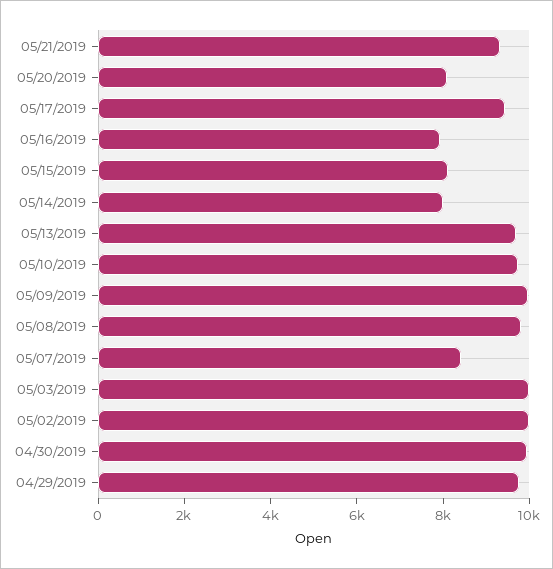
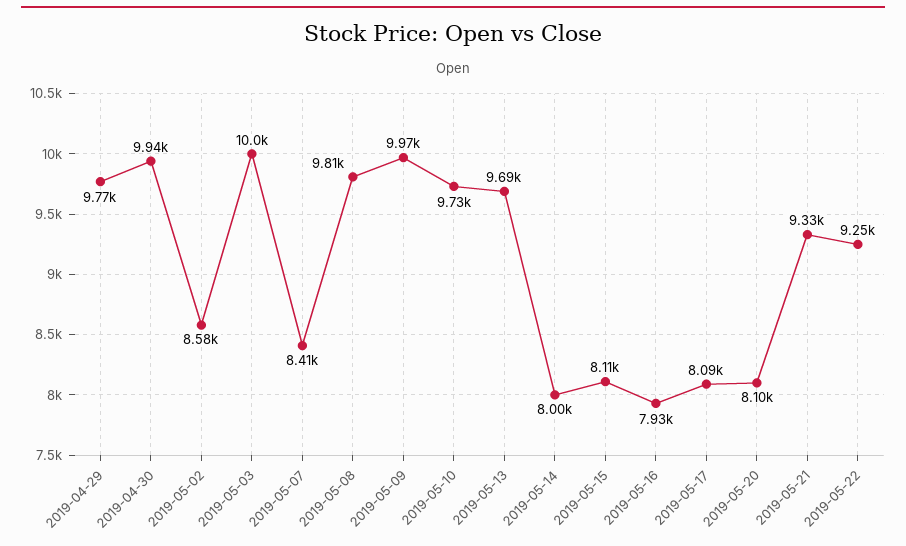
05/17/2019: 9500 -> 8090
05/02/2019: 10000 -> 8580
2019-05-22: none -> 9250

